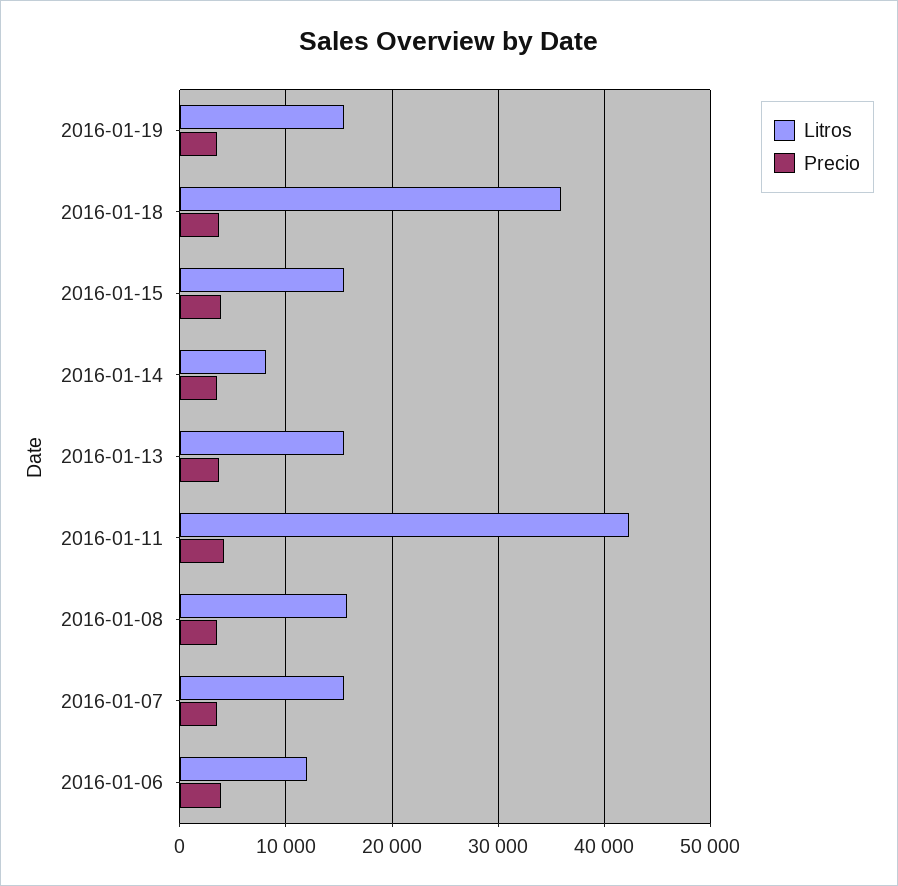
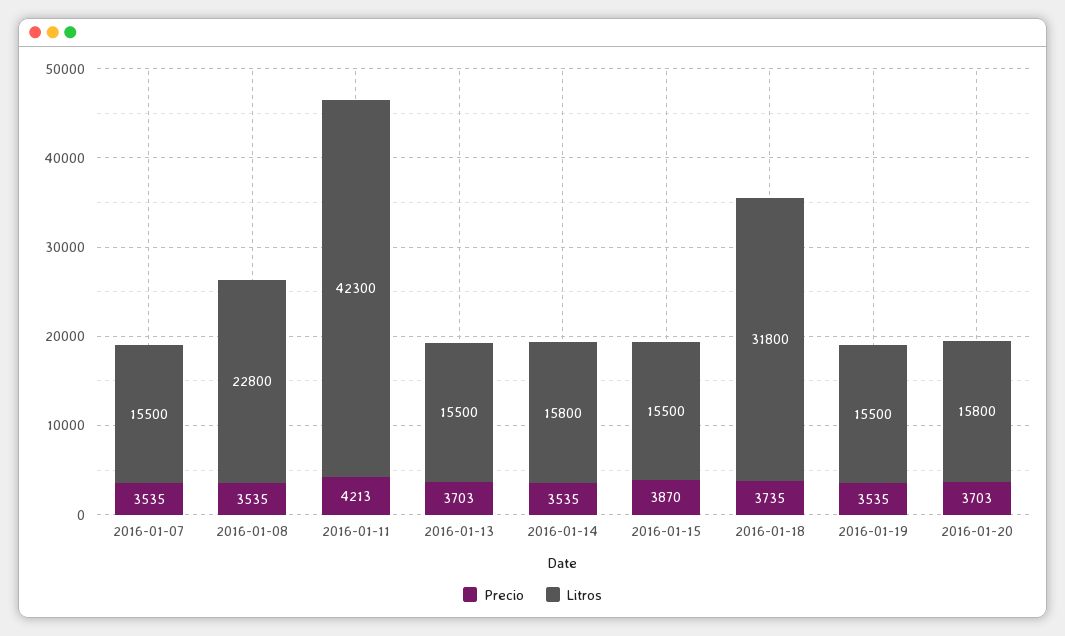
Litros, 2016-01-18: 36000 -> 31800
Litros, 2016-01-14: 8000 -> 15800
Litros, 2016-01-08: 16000 -> 22800
Litros, 2016-01-06: 12000 -> none
Precio, 2016-01-06: 4000 -> none
Precio, 2016-01-20: none -> 3703
Litros, 2016-01-20: none -> 15800

